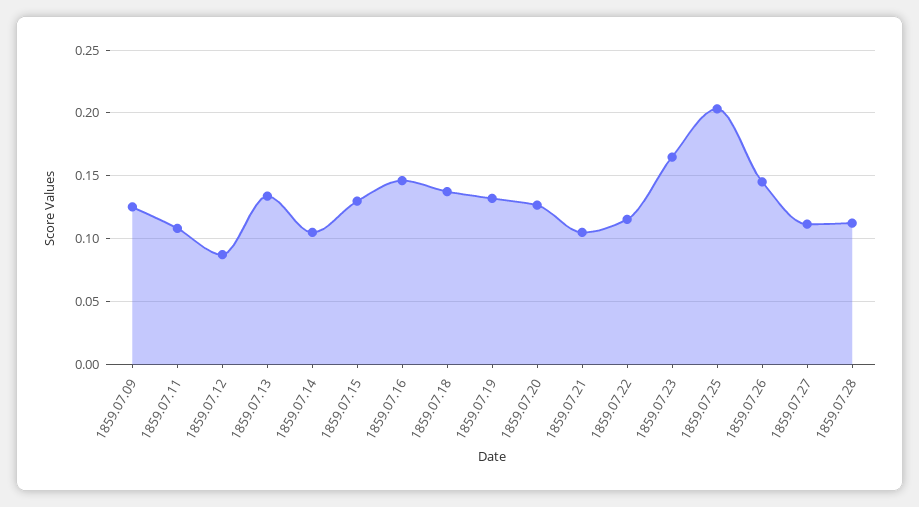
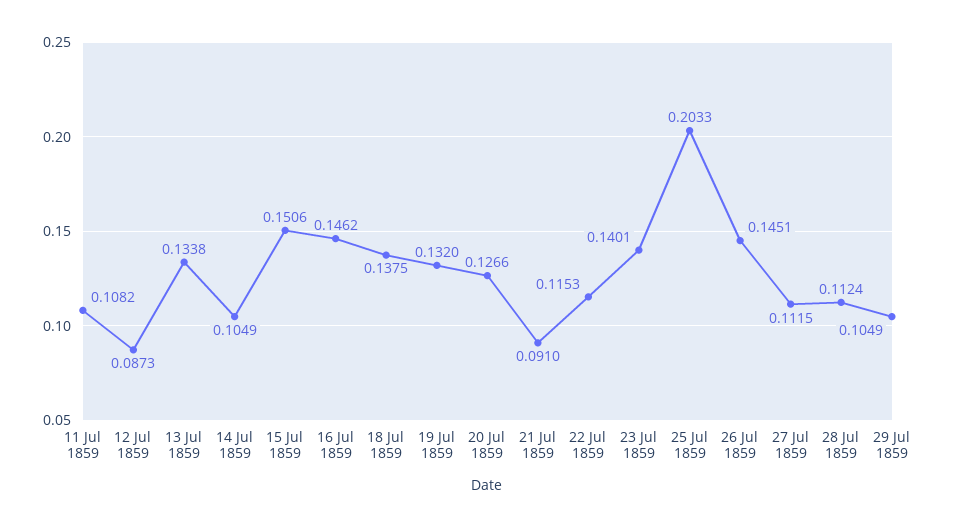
1859.07.09: 0.125 -> none
1859.07.15: 0.13 -> 0.1506
1859.07.21: 0.105 -> 0.091
1859.07.23: 0.165 -> 0.1401
29 Jul 1859: none -> 0.1049

